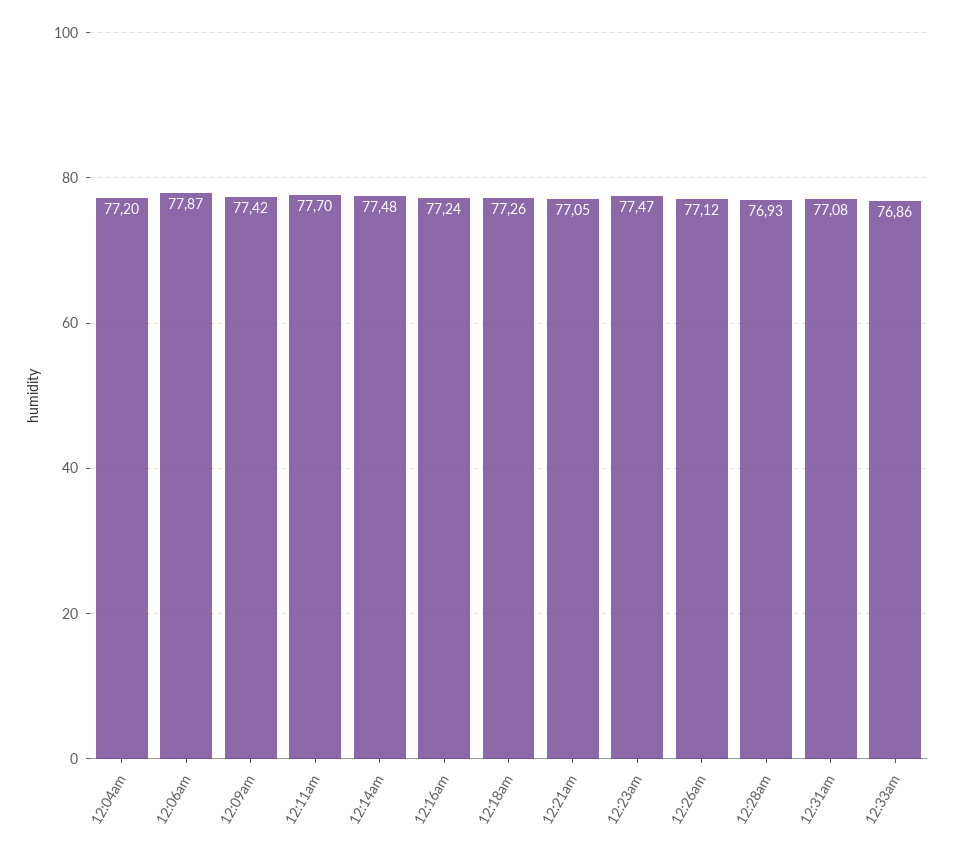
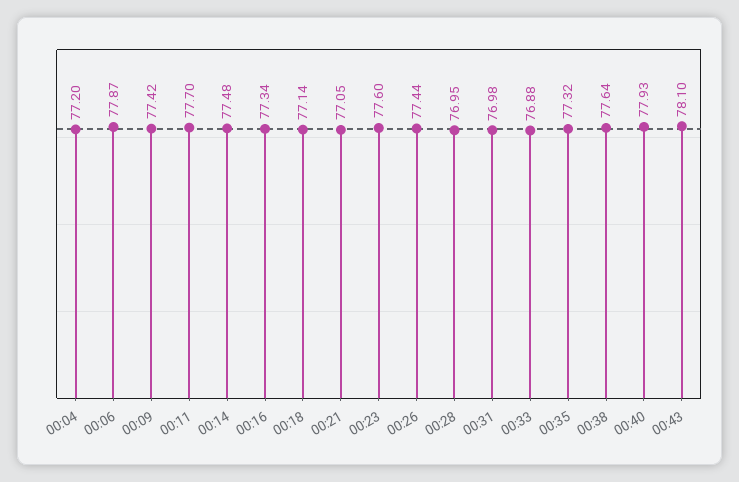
12:16am: 77.24 -> 77.34
12:18am: 77.26 -> 77.14
12:23am: 77.47 -> 77.6
12:26am: 77.12 -> 77.44
12:28am: 76.93 -> 76.95
12:31am: 77.08 -> 76.98
12:33am: 76.86 -> 76.88
00:35: none -> 77.32
00:38: none -> 77.64
00:40: none -> 77.93
00:43: none -> 78.1

